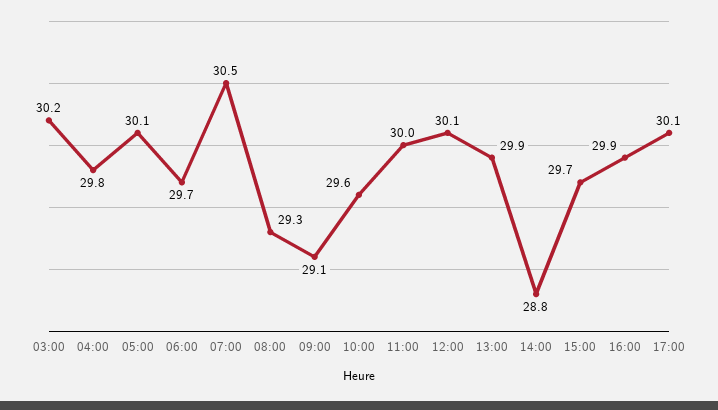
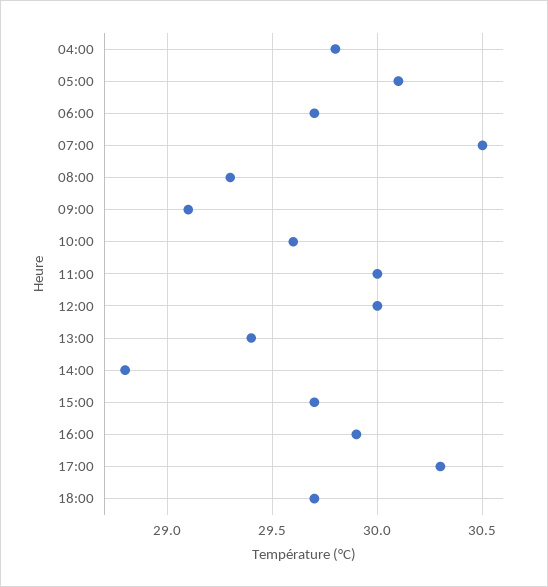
03:00: 30.2 -> none
12:00: 30.1 -> 30
13:00: 29.9 -> 29.4
17:00: 30.1 -> 30.3
18:00: none -> 29.7

